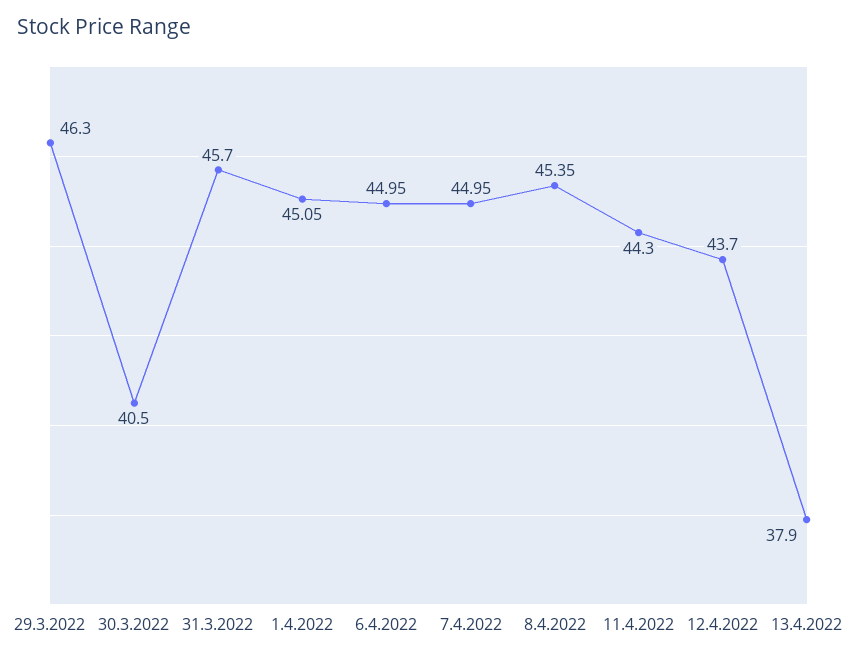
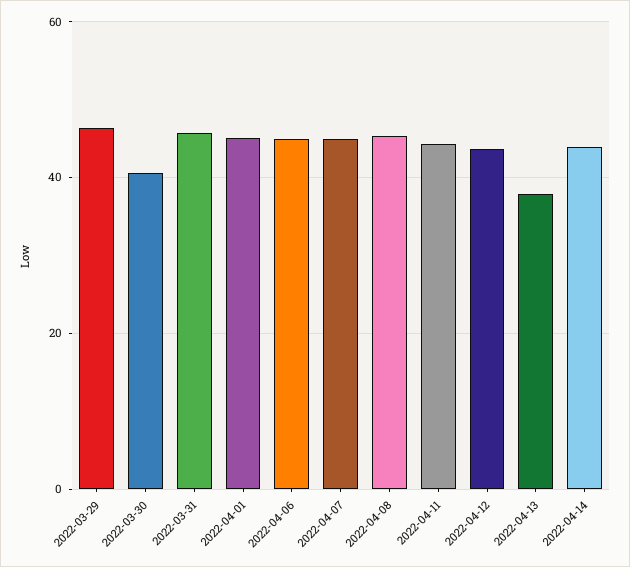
2022-04-14: none -> 44

